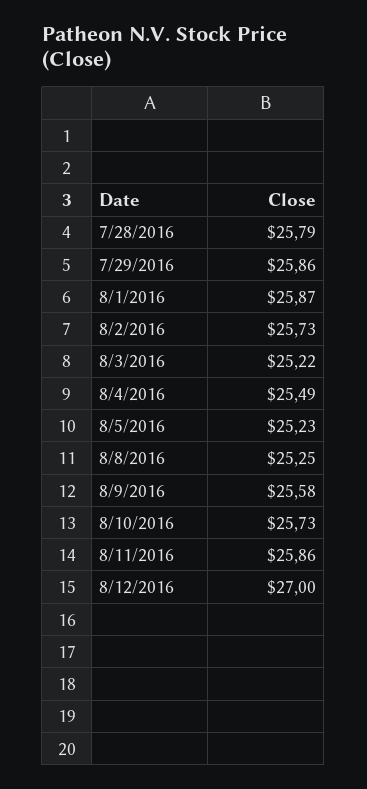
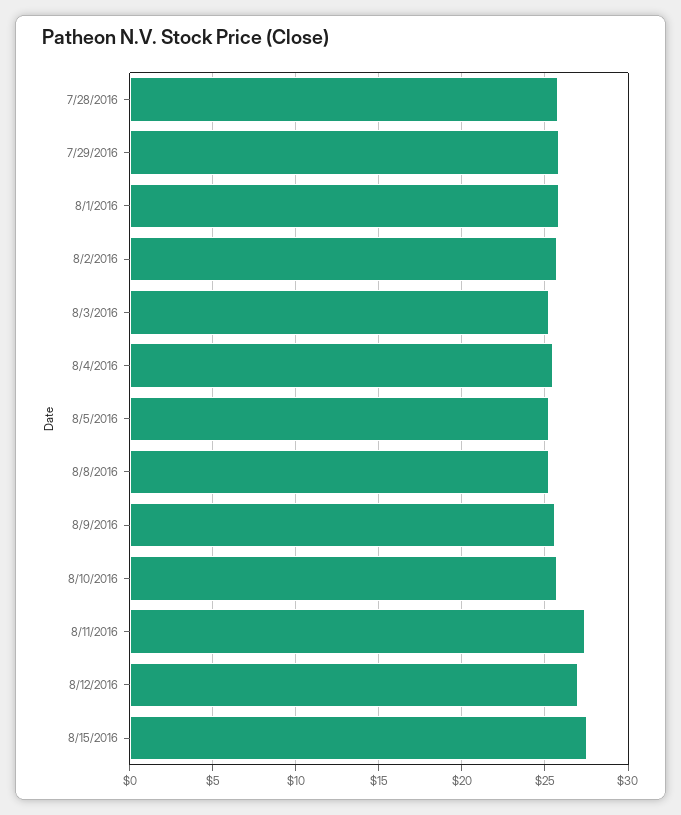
8/11/2016: 25.86 -> 27.5
8/15/2016: none -> 27.5

